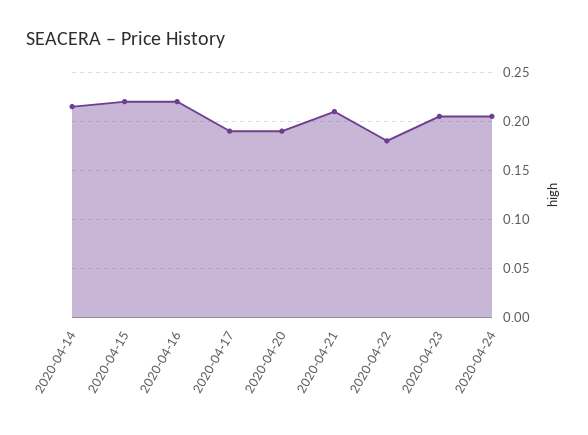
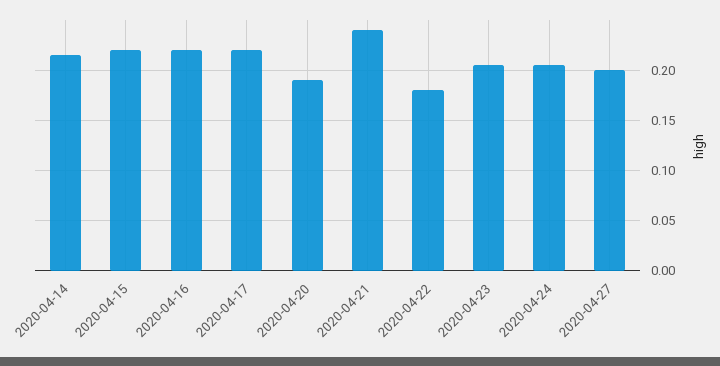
2020-04-17: 0.19 -> 0.22
2020-04-21: 0.21 -> 0.24
2020-04-27: none -> 0.2

